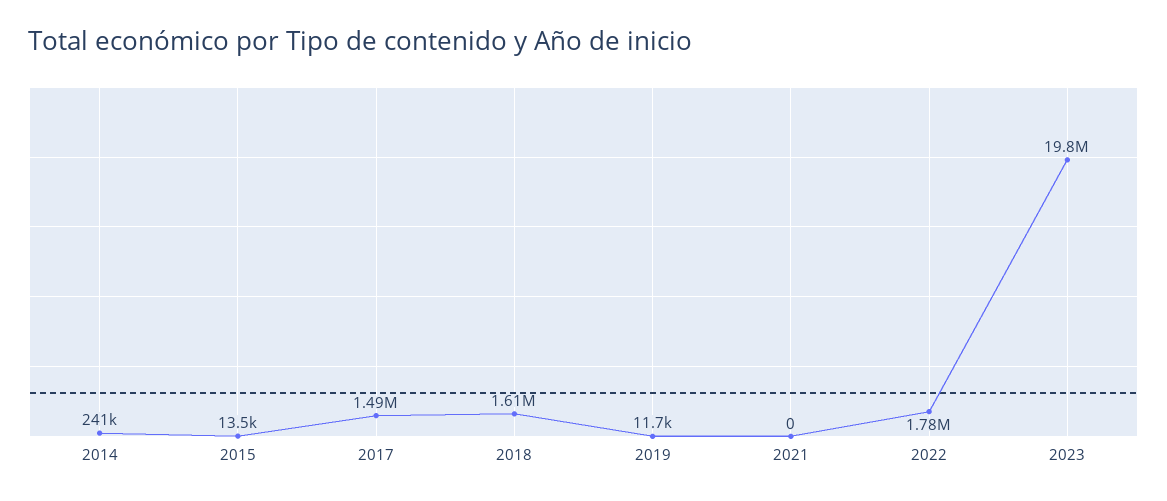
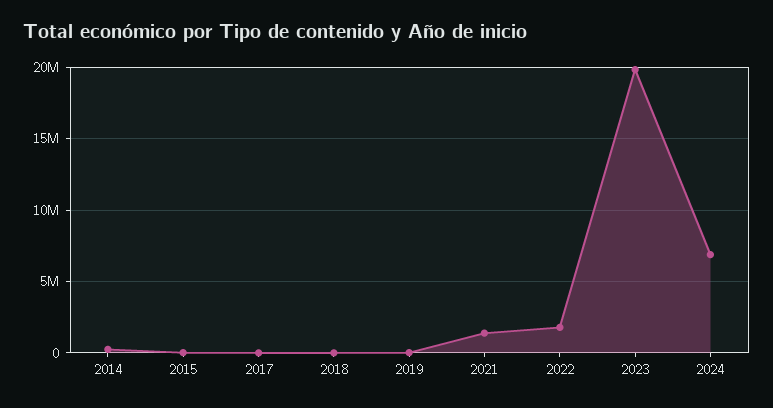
2017: 1490000 -> 0
2018: 1610000 -> 0
2021: 0 -> 1500000
2024: none -> 7000000

